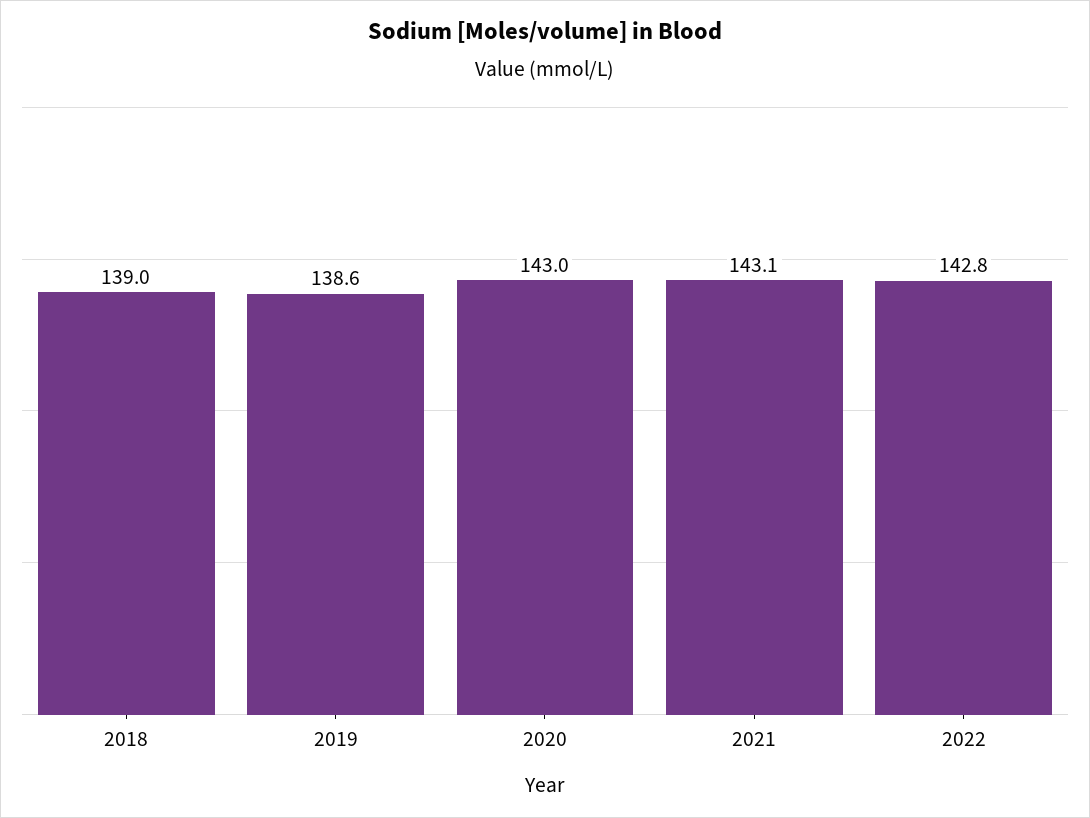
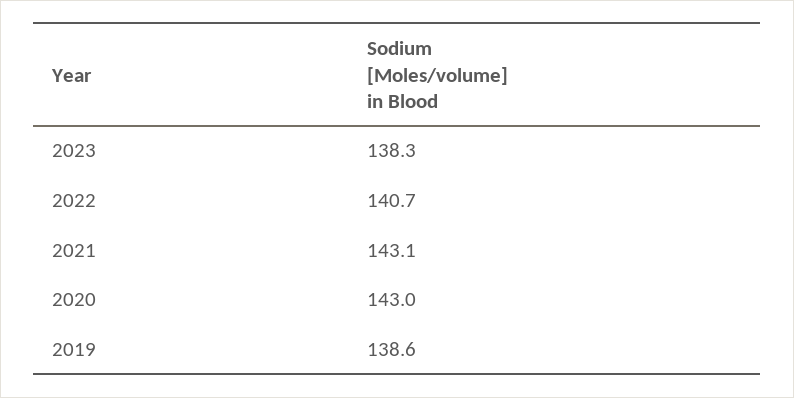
2018: 139 -> none
2022: 142.8 -> 140.7
2023: none -> 138.3

